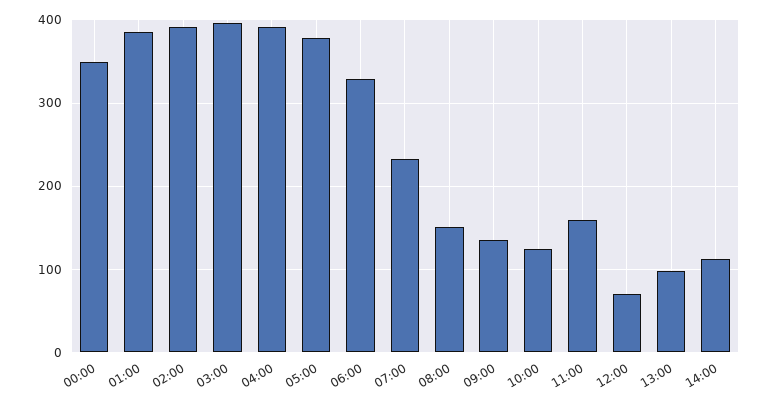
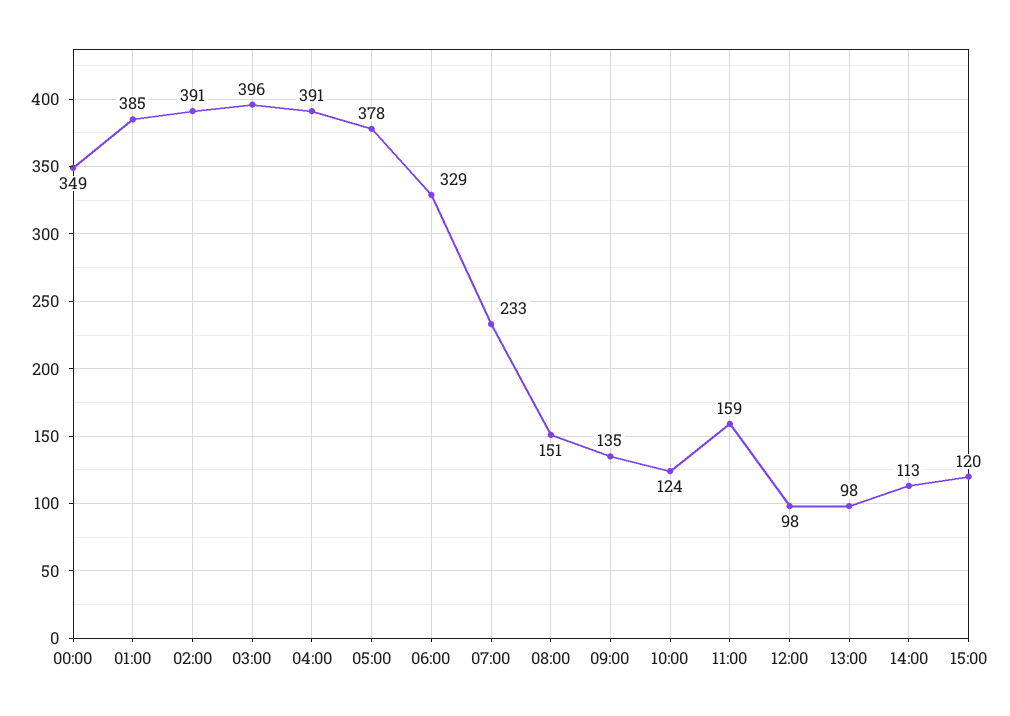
12:00: 70 -> 98
15:00: none -> 120

